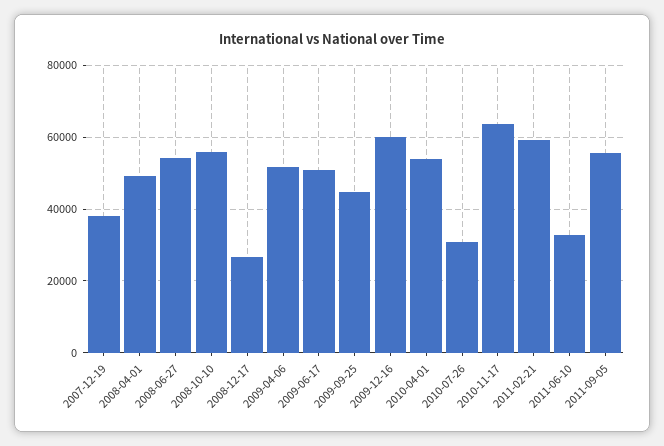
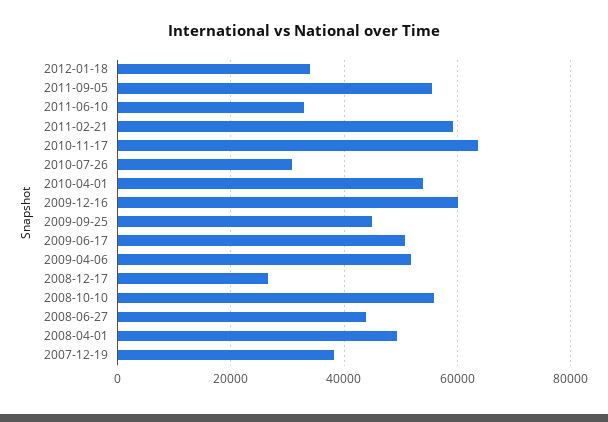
2008-06-27: 54000 -> 44000
2012-01-18: none -> 34000

